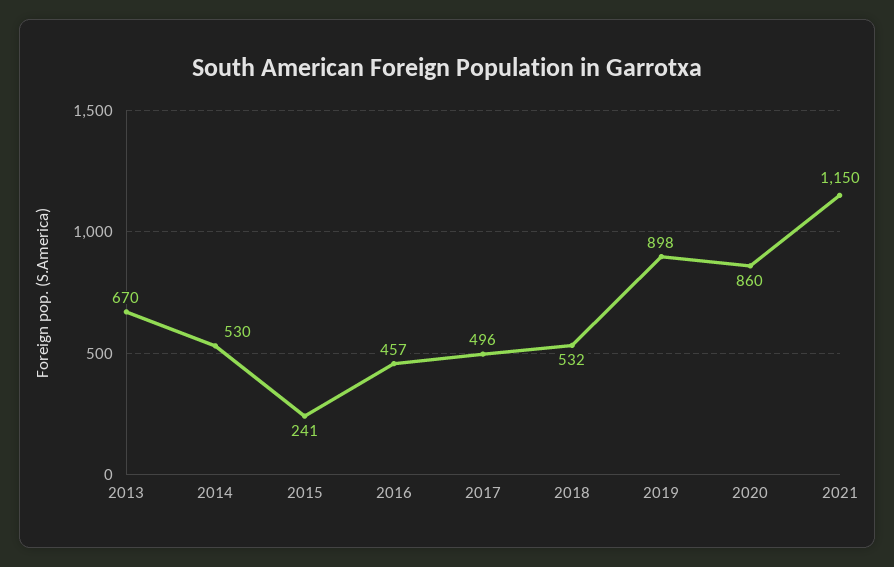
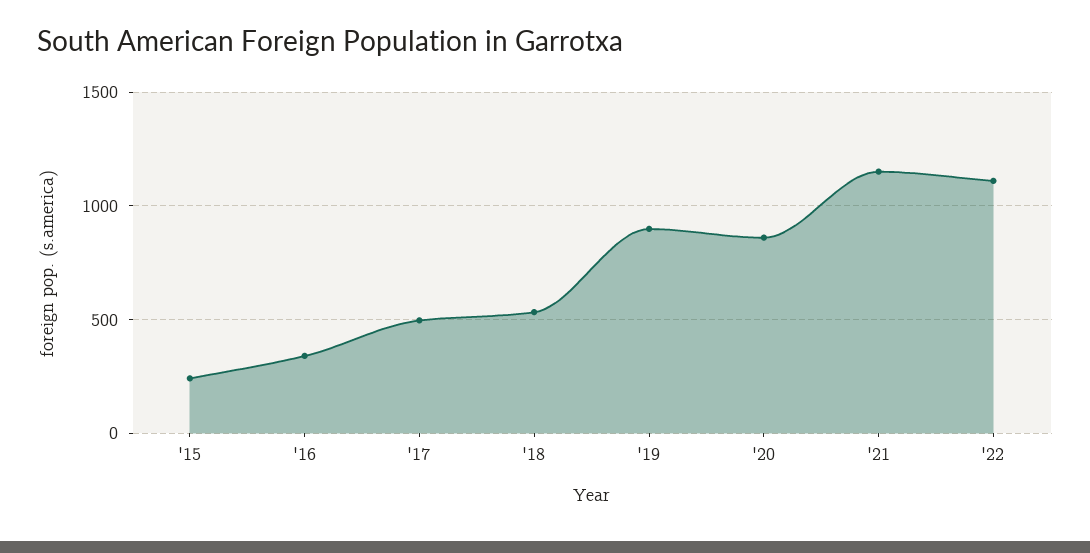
2013: 670 -> none
2014: 530 -> none
2016: 457 -> 350
'22: none -> 1100

